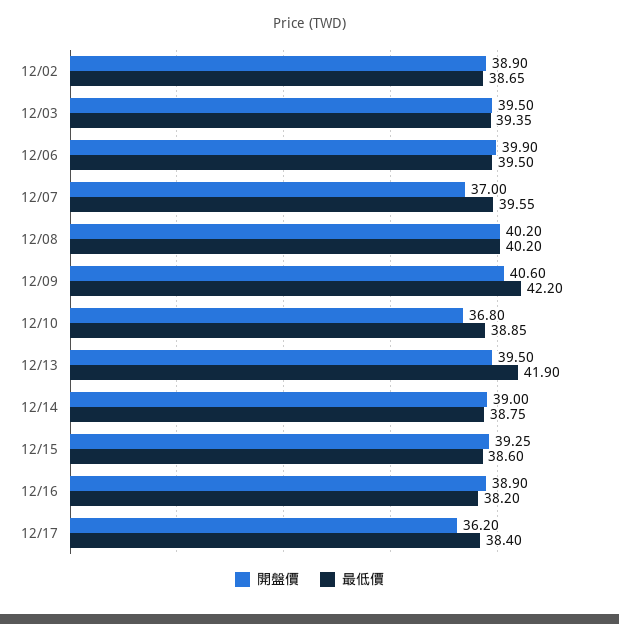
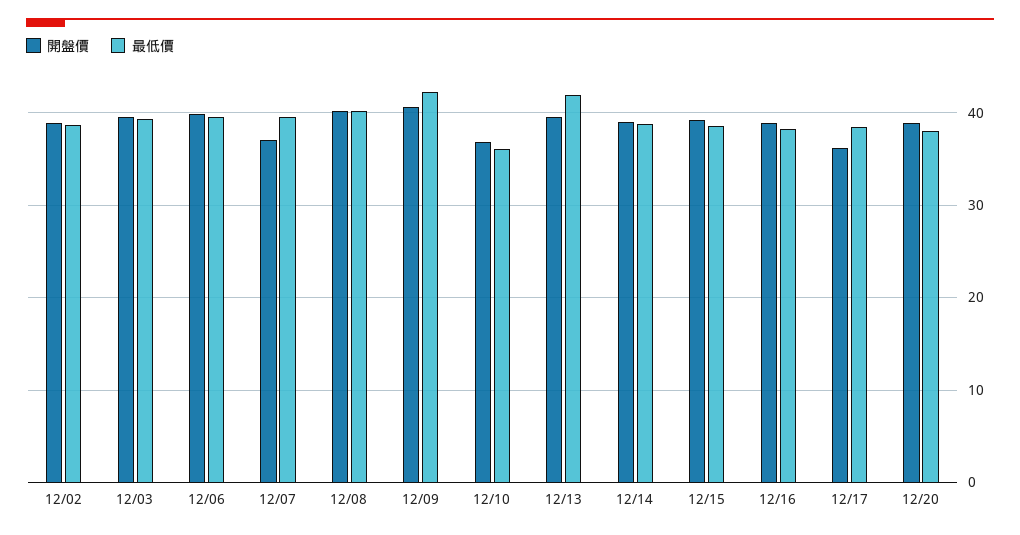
最低價, 12/10: 38.85 -> 36
開盤價, 12/20: none -> 39
最低價, 12/20: none -> 38

